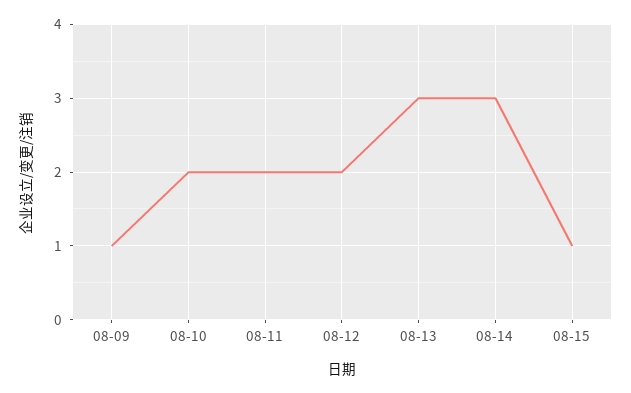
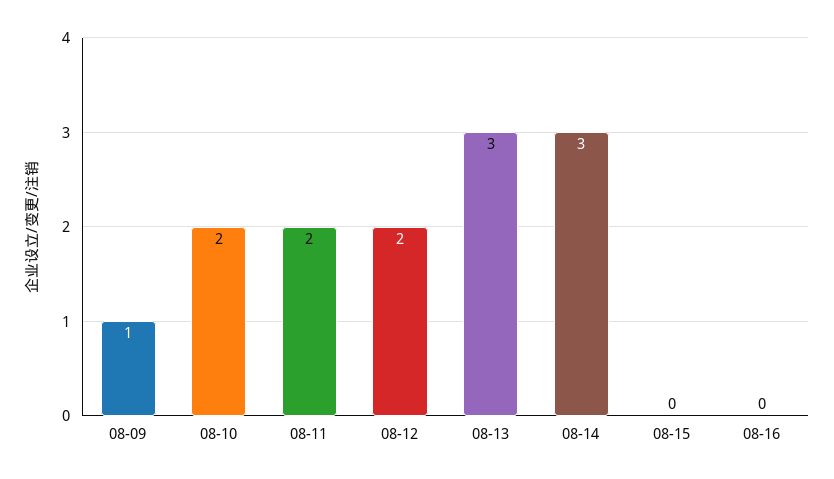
08-15: 1 -> 0
08-16: none -> 0

